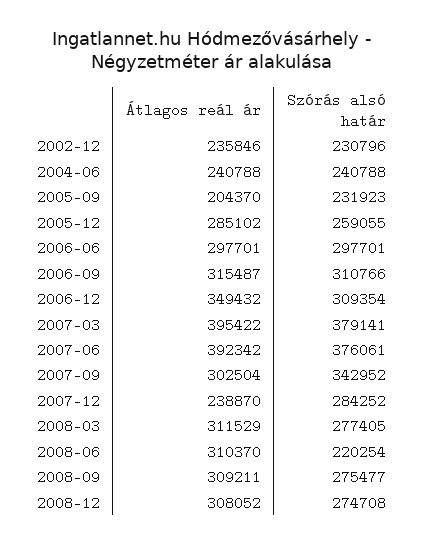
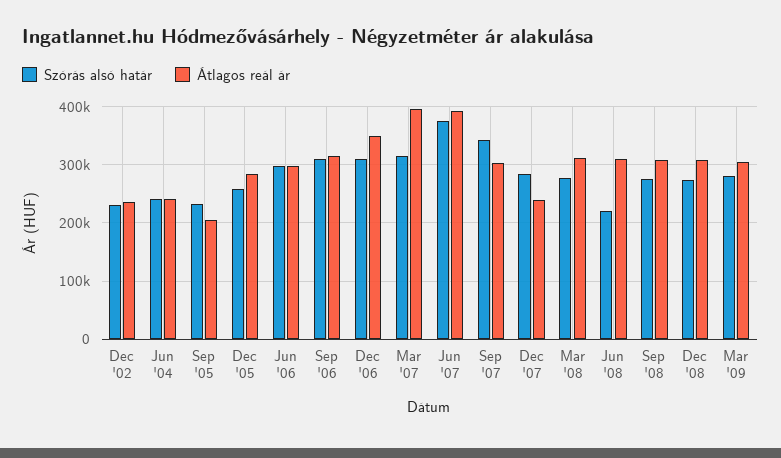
Szórás alsó határ, 2007-03: 379141 -> 320000
Szórás alsó határ, Mar '09: none -> 280000
Átlagos reál ár, Mar '09: none -> 300000

